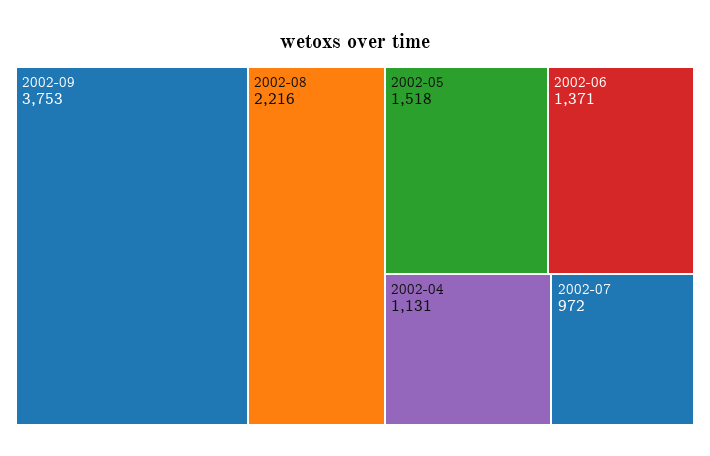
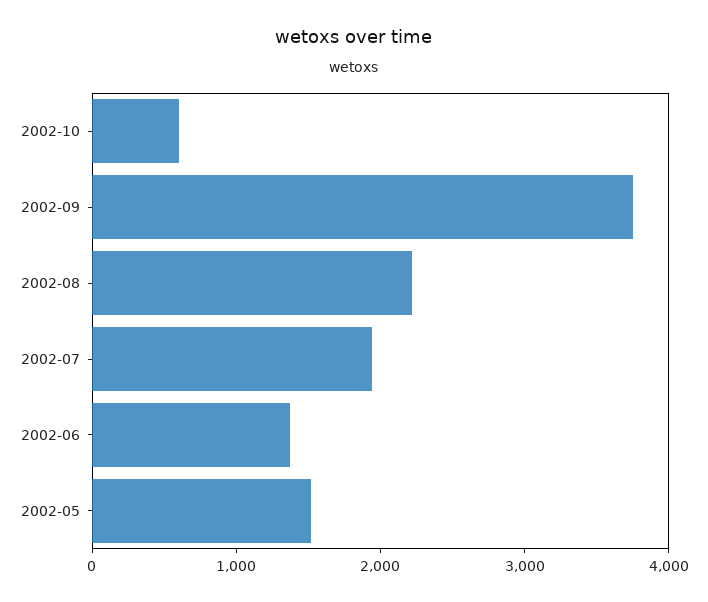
2002-04: 1131 -> none
2002-07: 972 -> 2000
2002-10: none -> 600

